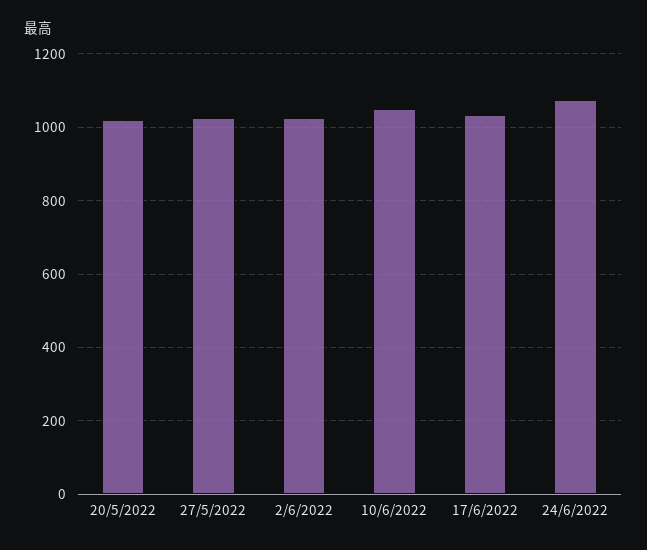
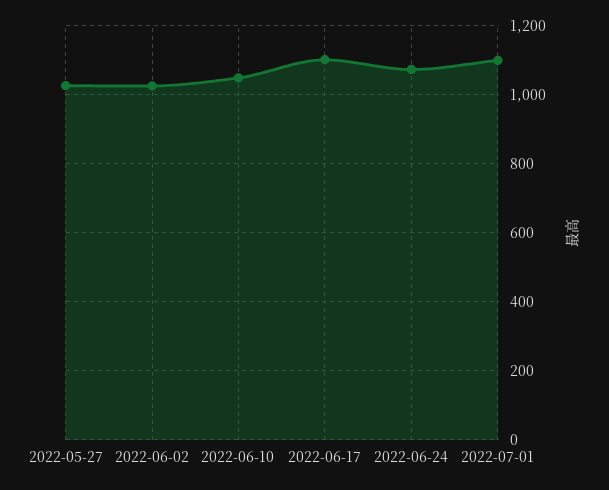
20/5/2022: 1020 -> none
17/6/2022: 1040 -> 1100
2022-07-01: none -> 1100

